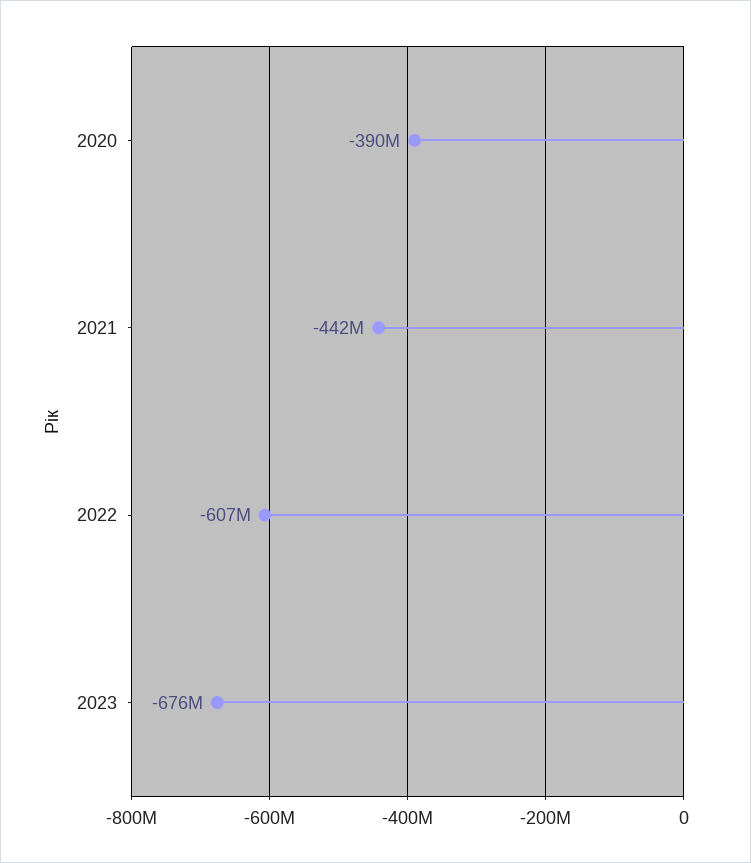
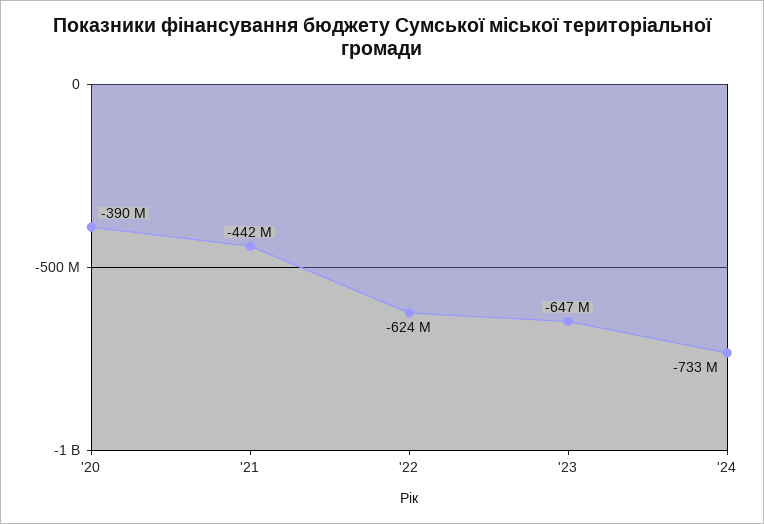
2022: -607000000 -> -624000000
2023: -676000000 -> -647000000
'24: none -> -733000000

